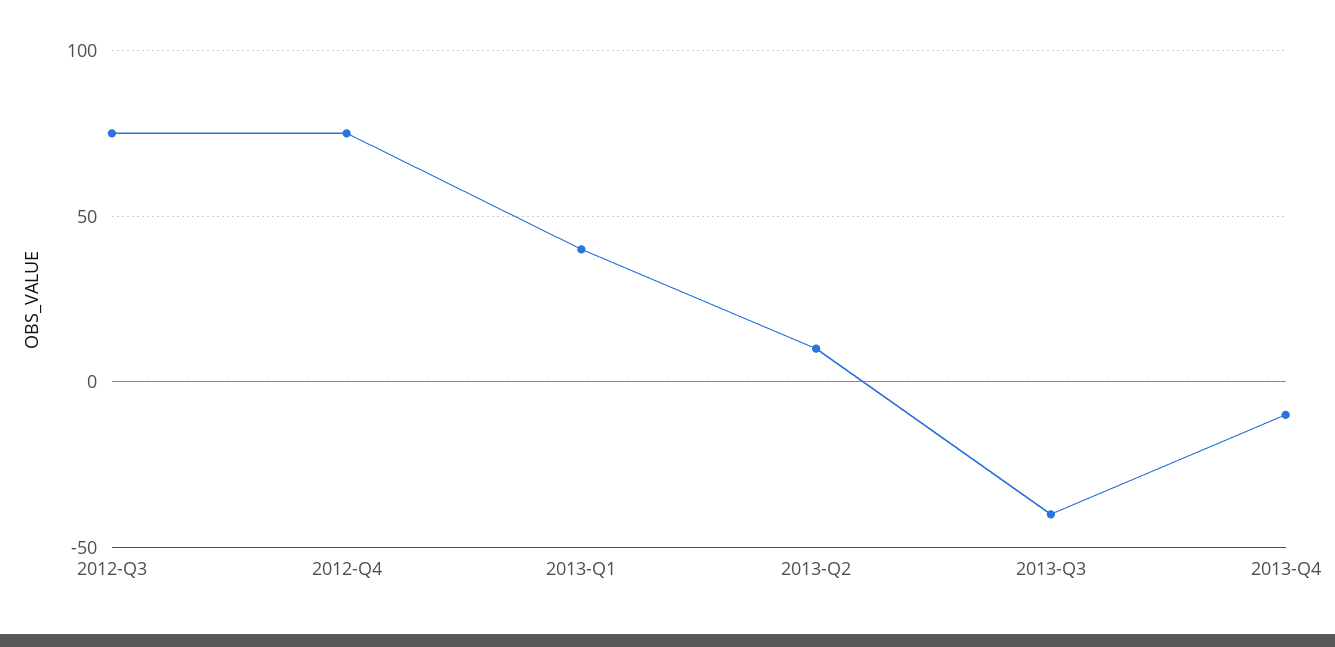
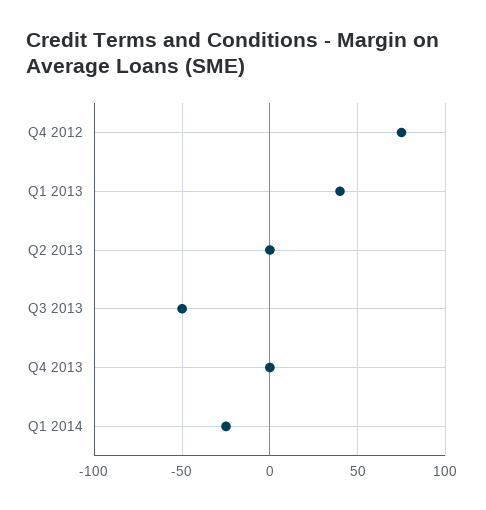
2012-Q3: 75 -> none
2013-Q2: 10 -> 0
2013-Q3: -40 -> -50
2013-Q4: -10 -> 0
Q1 2014: none -> -25

